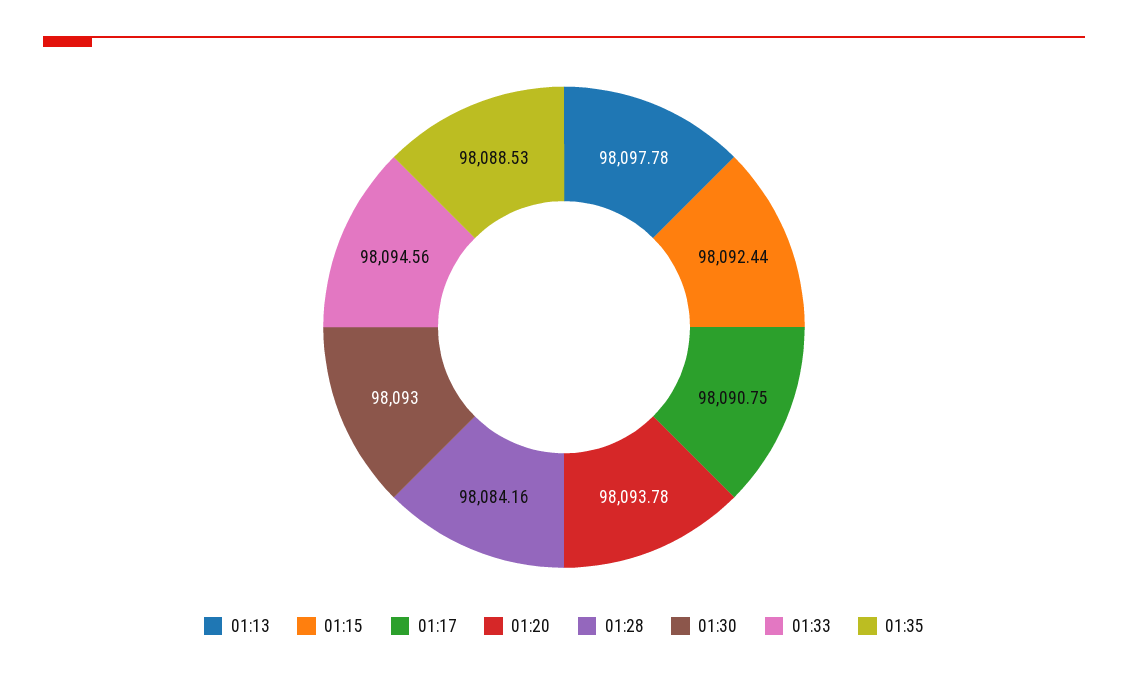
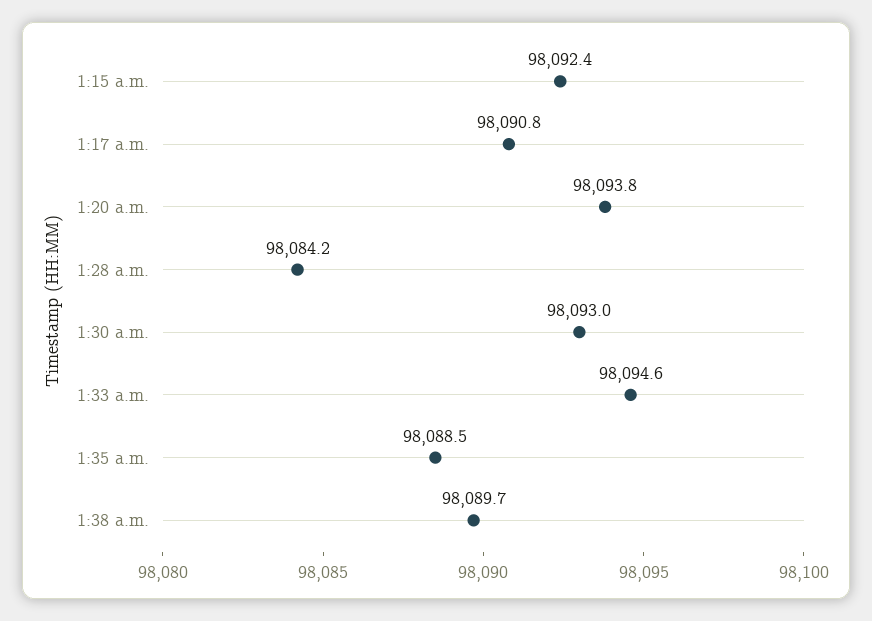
01:13: 98097.78 -> none
1:38 a.m.: none -> 98089.7

